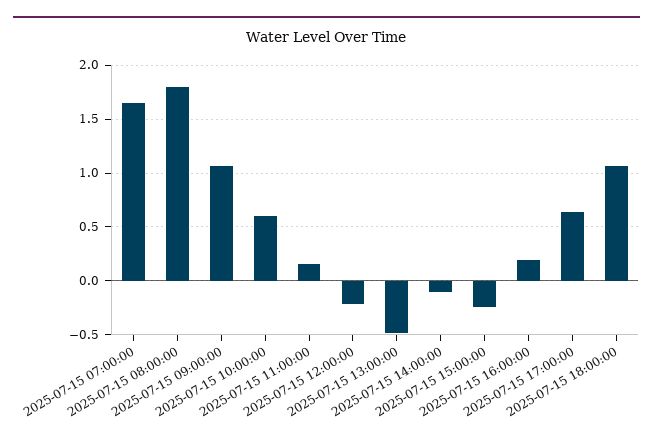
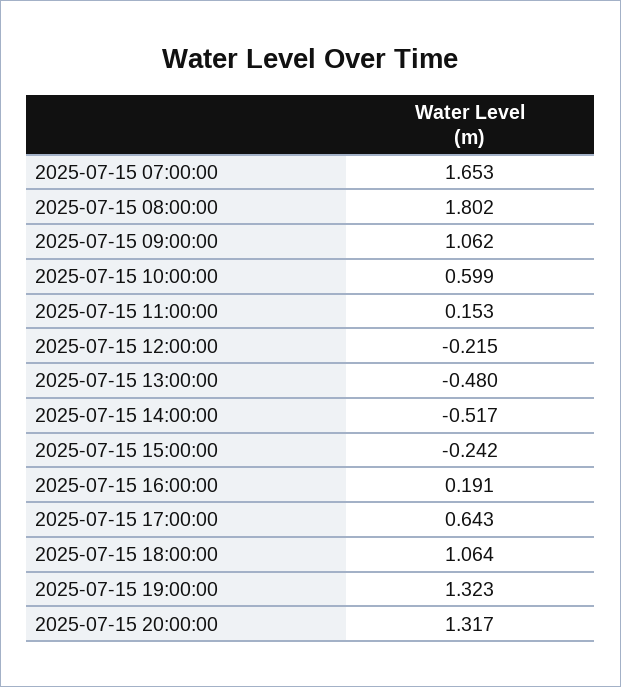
2025-07-15 14:00:00: -0.1 -> -0.517
2025-07-15 19:00:00: none -> 1.323
2025-07-15 20:00:00: none -> 1.317

